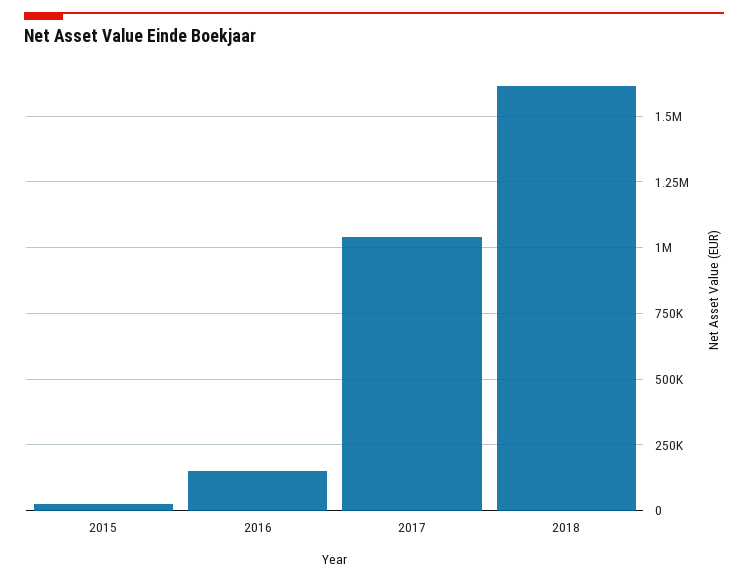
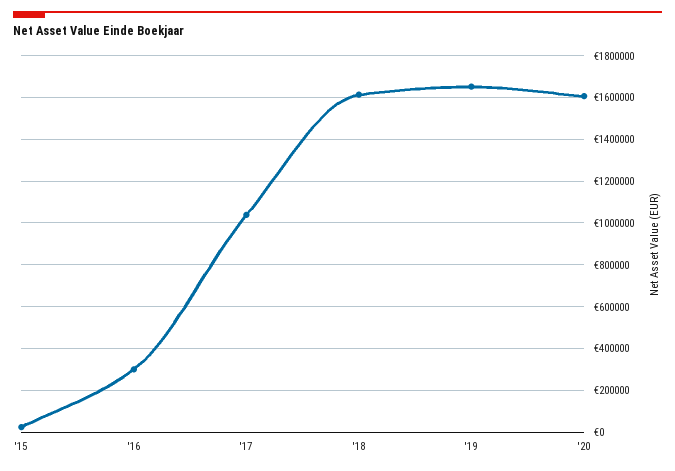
2016: 150000 -> 300000
'19: none -> 1650000
'20: none -> 1600000

